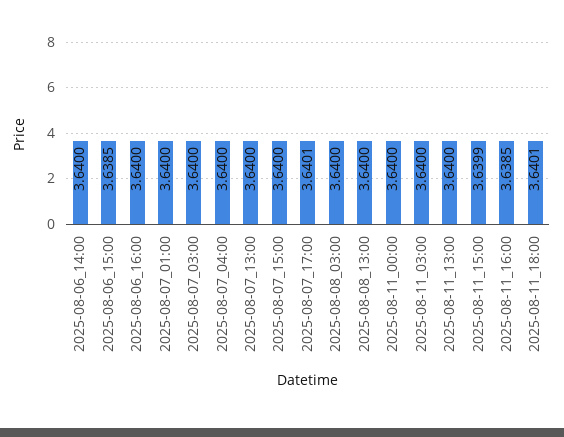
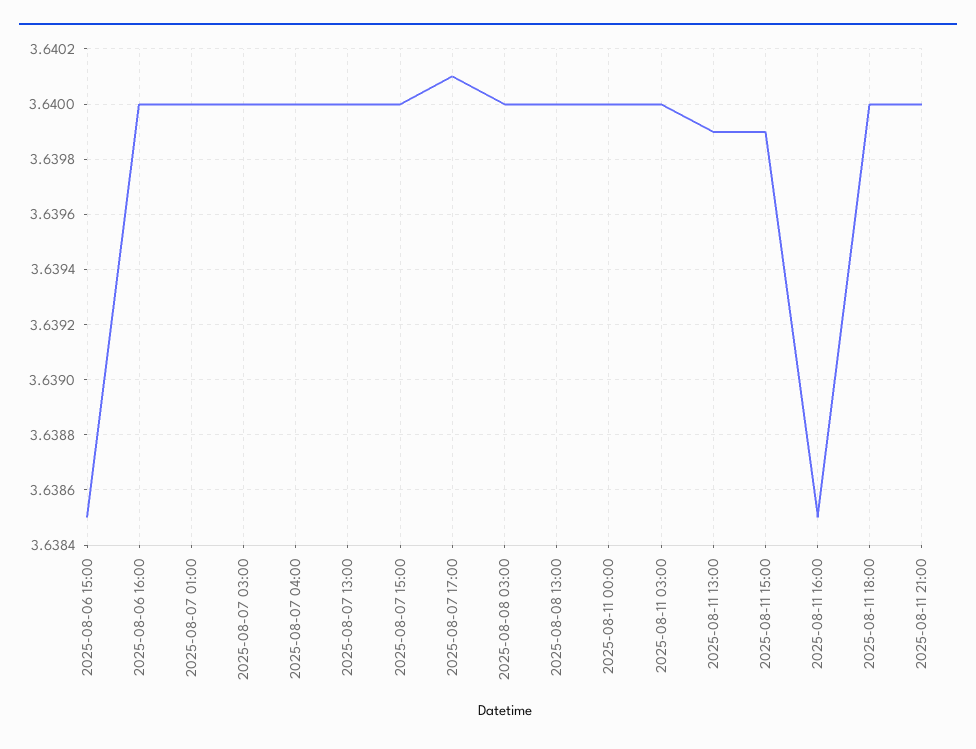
2025-08-06_14:00: 3.64 -> none
2025-08-11_13:00: 3.64 -> 3.6399
2025-08-11_18:00: 3.6401 -> 3.64
2025-08-11 21:00: none -> 3.64

